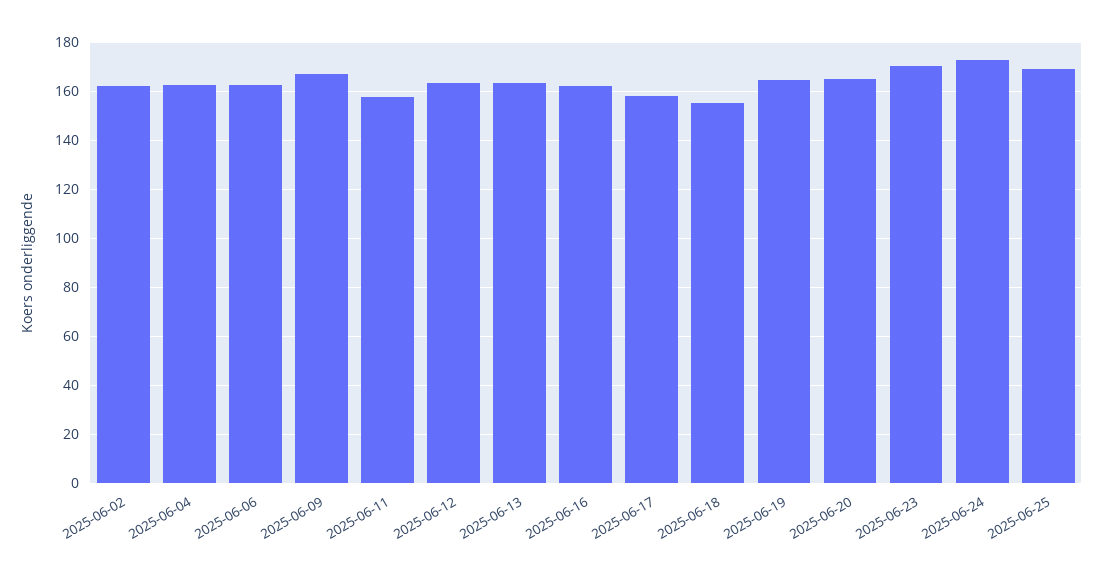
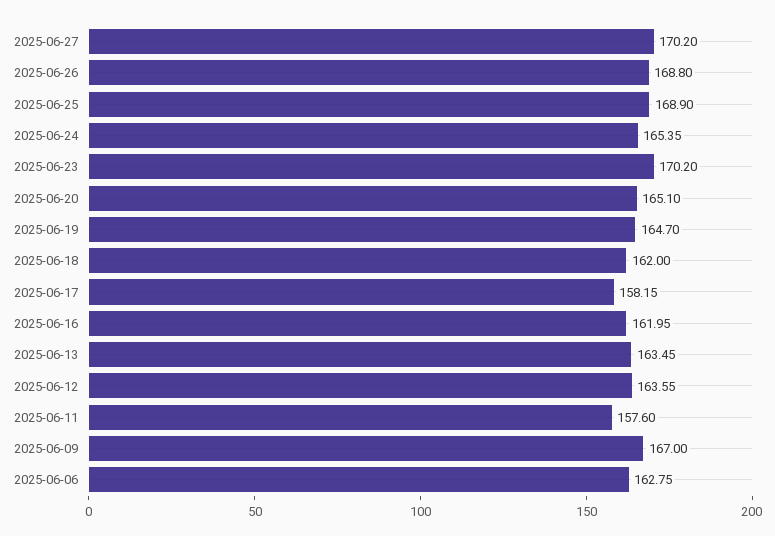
2025-06-02: 162.5 -> none
2025-06-04: 162.5 -> none
2025-06-18: 155 -> 162
2025-06-24: 172.5 -> 165.35
2025-06-27: none -> 170.2
2025-06-26: none -> 168.8

